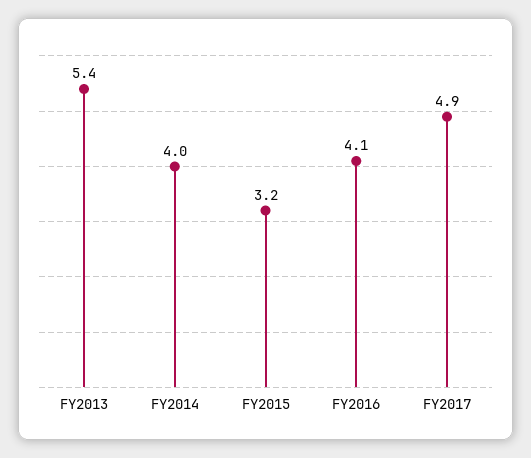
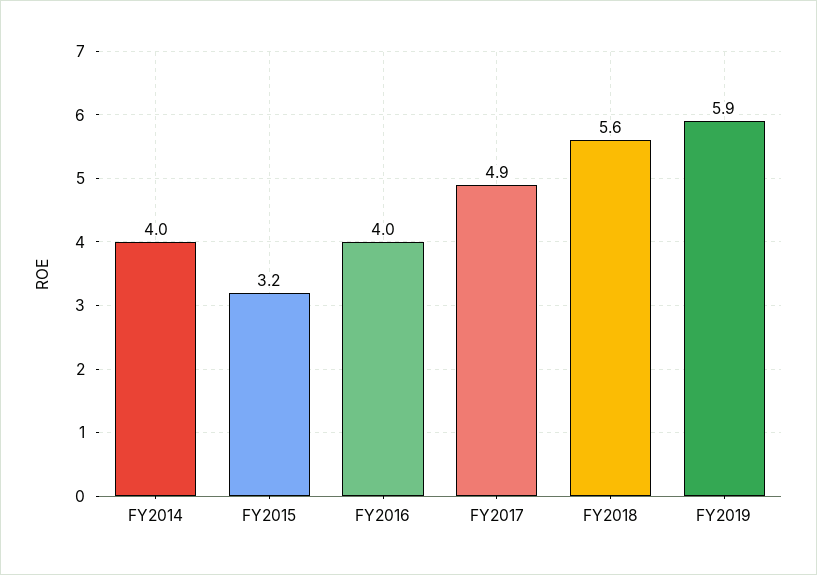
FY2013: 5.4 -> none
FY2016: 4.1 -> 4
FY2018: none -> 5.6
FY2019: none -> 5.9

